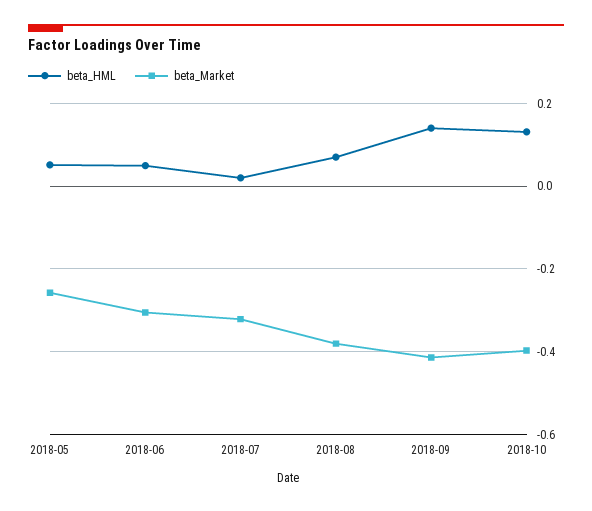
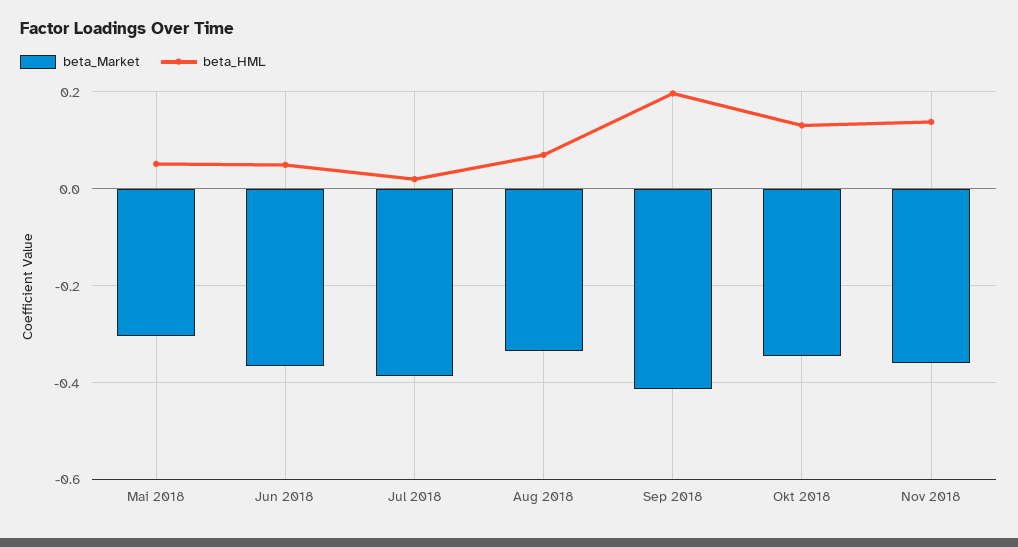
beta_Market, 2018-05: -0.26 -> -0.3
beta_Market, 2018-06: -0.3 -> -0.36
beta_Market, 2018-07: -0.32 -> -0.38
beta_Market, 2018-08: -0.38 -> -0.34
beta_HML, 2018-09: 0.14 -> 0.2
beta_Market, 2018-10: -0.4 -> -0.34
beta_Market, Nov 2018: none -> -0.36
beta_HML, Nov 2018: none -> 0.14

